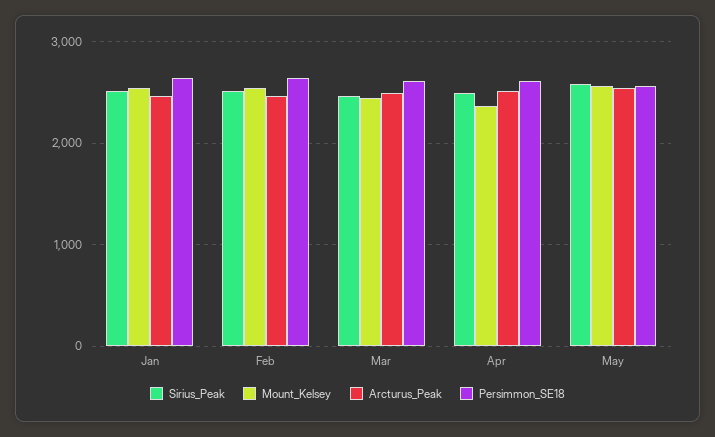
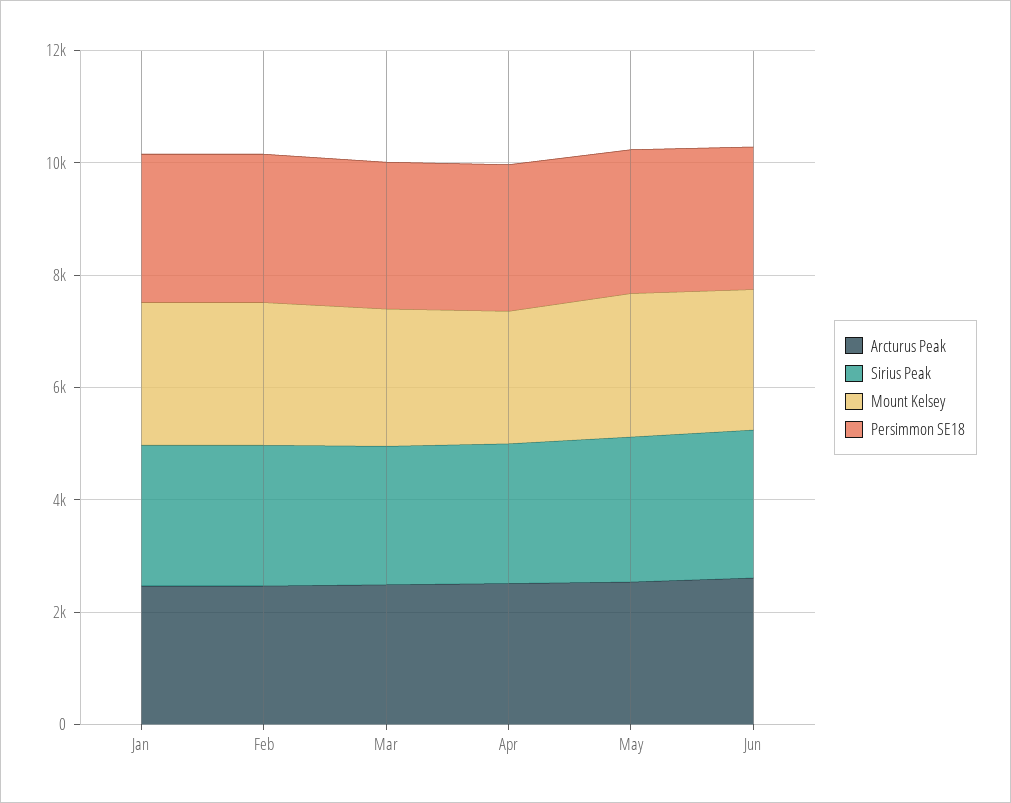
Arcturus_Peak, Jun: none -> 2500
Sirius_Peak, Jun: none -> 2500
Mount_Kelsey, Jun: none -> 2500
Persimmon_SE18, Jun: none -> 2500

